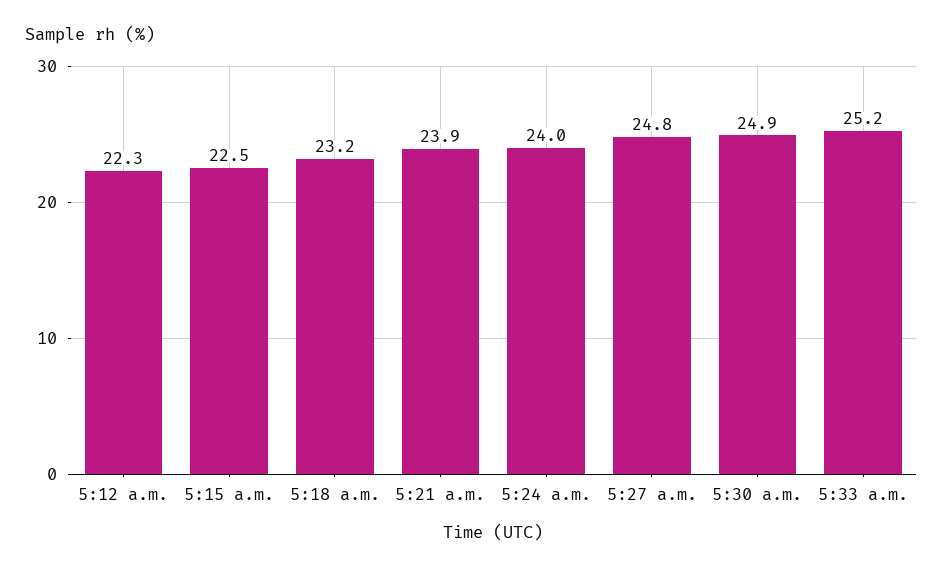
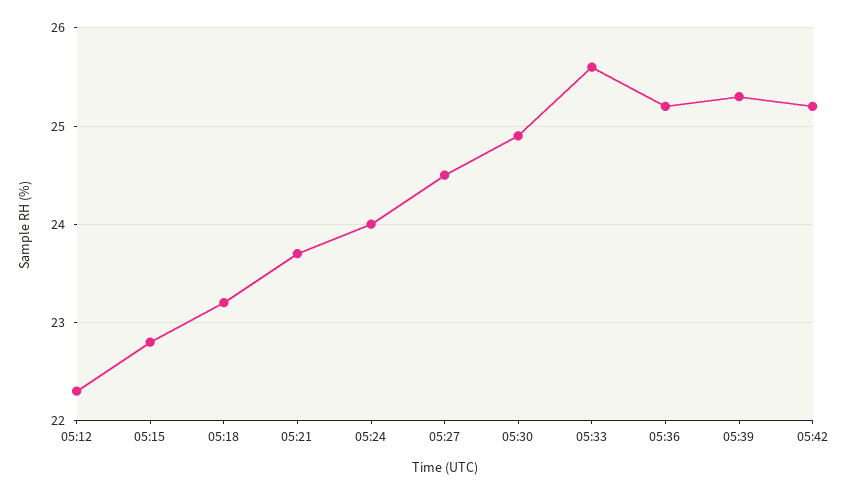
5:15 a.m.: 22.5 -> 22.8
5:21 a.m.: 23.9 -> 23.7
5:27 a.m.: 24.8 -> 24.5
5:33 a.m.: 25.2 -> 25.6
05:36: none -> 25.2
05:39: none -> 25.3
05:42: none -> 25.2

